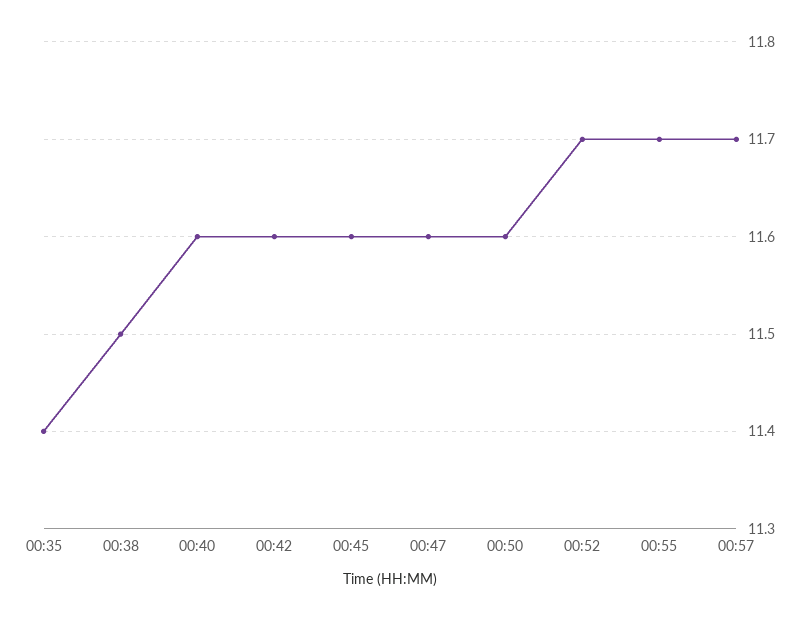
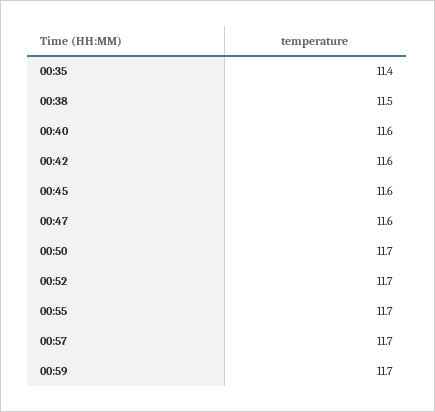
00:50: 11.6 -> 11.7
00:59: none -> 11.7

